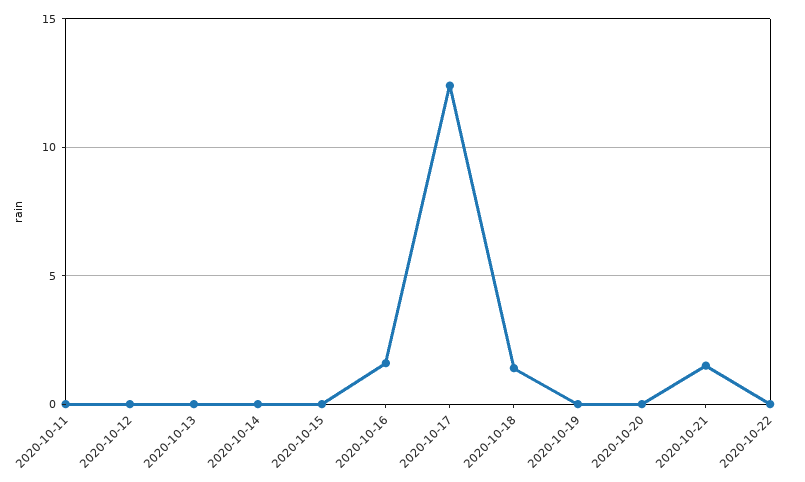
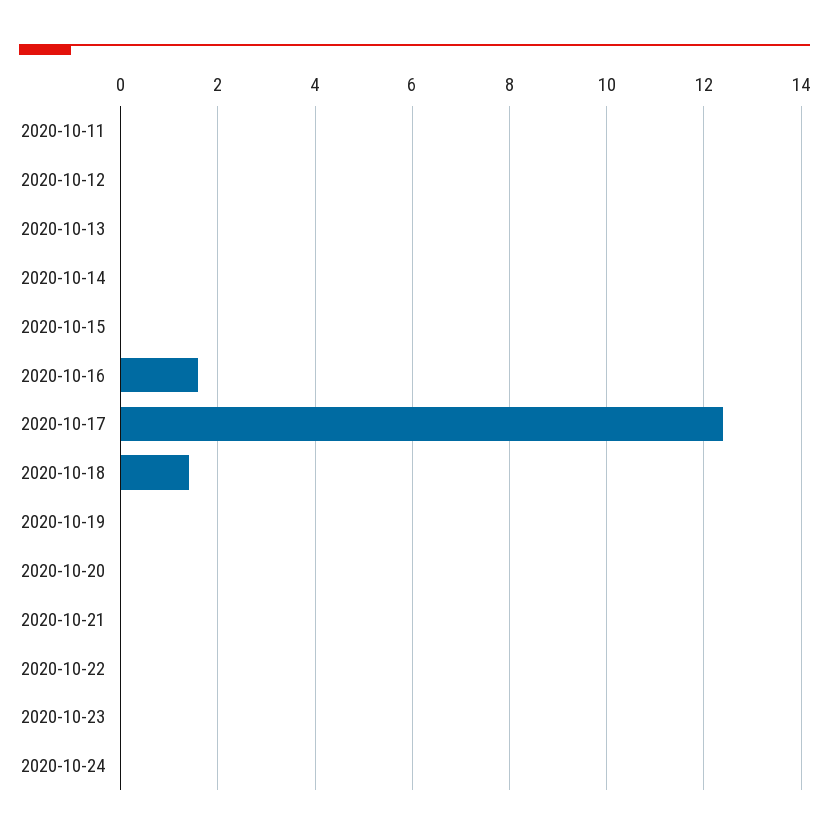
2020-10-21: 1.5 -> 0
2020-10-23: none -> 0
2020-10-24: none -> 0

